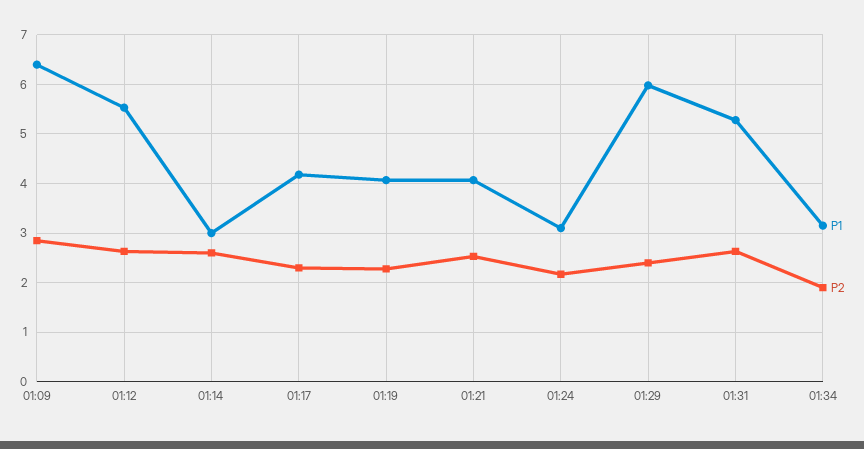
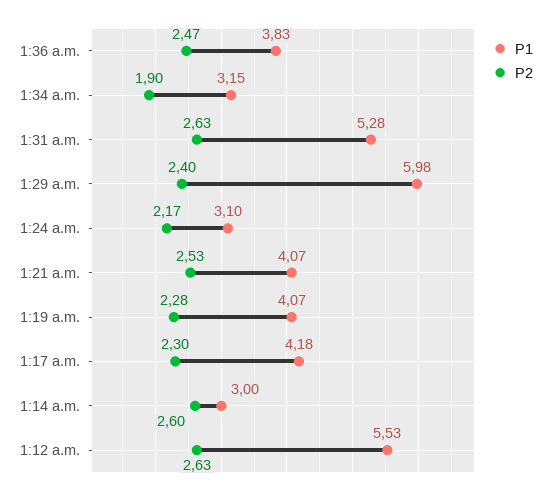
P1, 01:09: 6.4 -> none
P2, 01:09: 2.8 -> none
P1, 1:36 a.m.: none -> 3.83
P2, 1:36 a.m.: none -> 2.47

